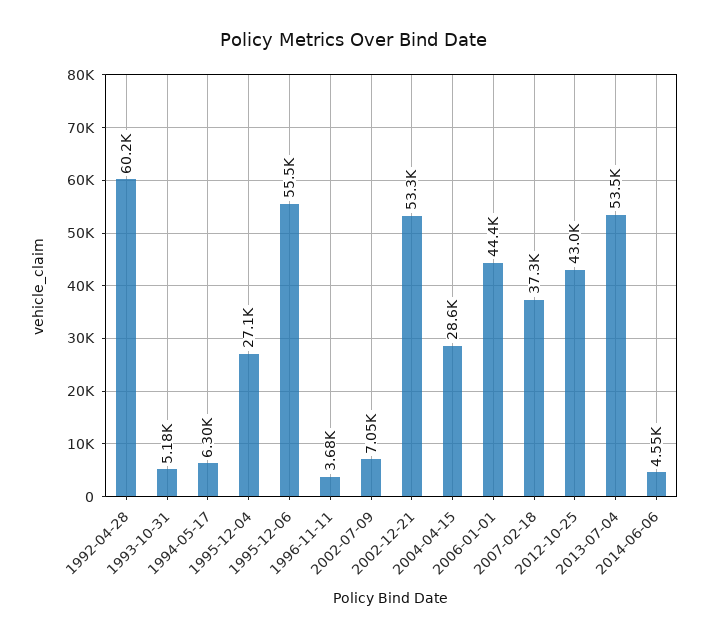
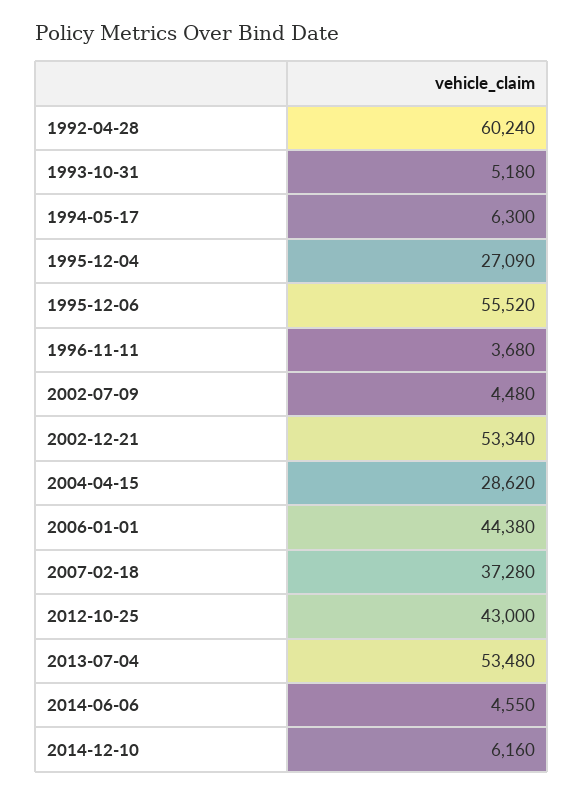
2002-07-09: 7050 -> 4480
2014-12-10: none -> 6160

